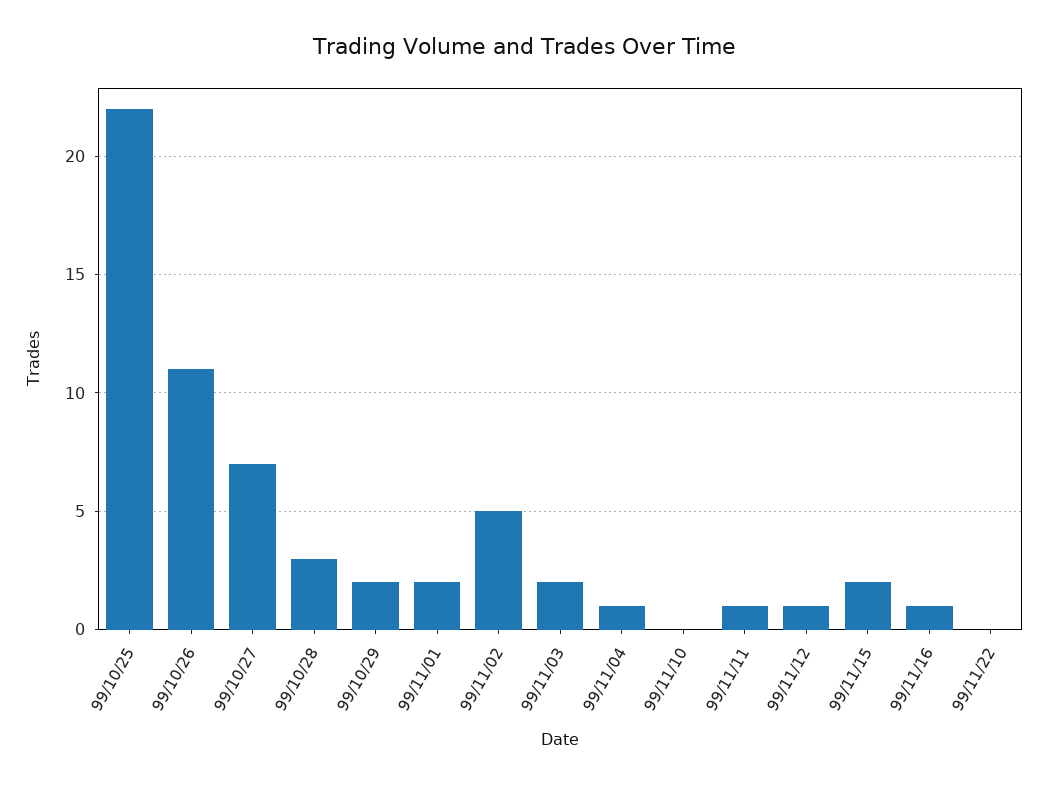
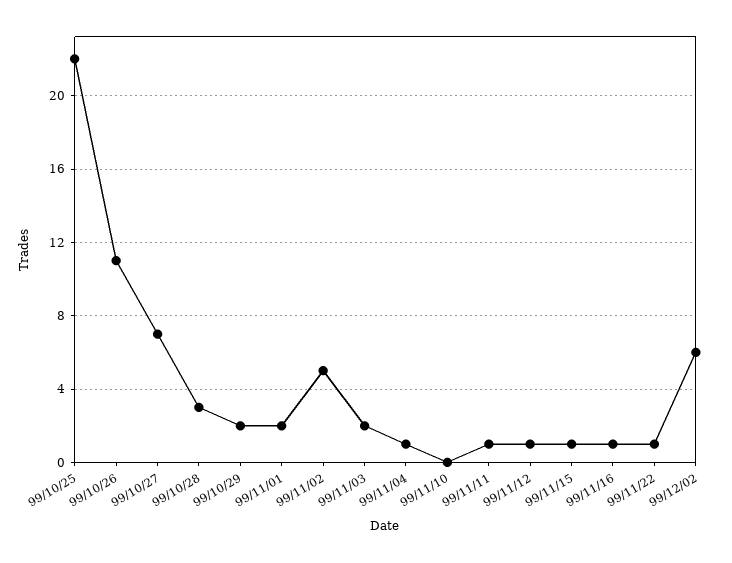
99/11/15: 2 -> 1
99/11/22: 0 -> 1
99/12/02: none -> 6

